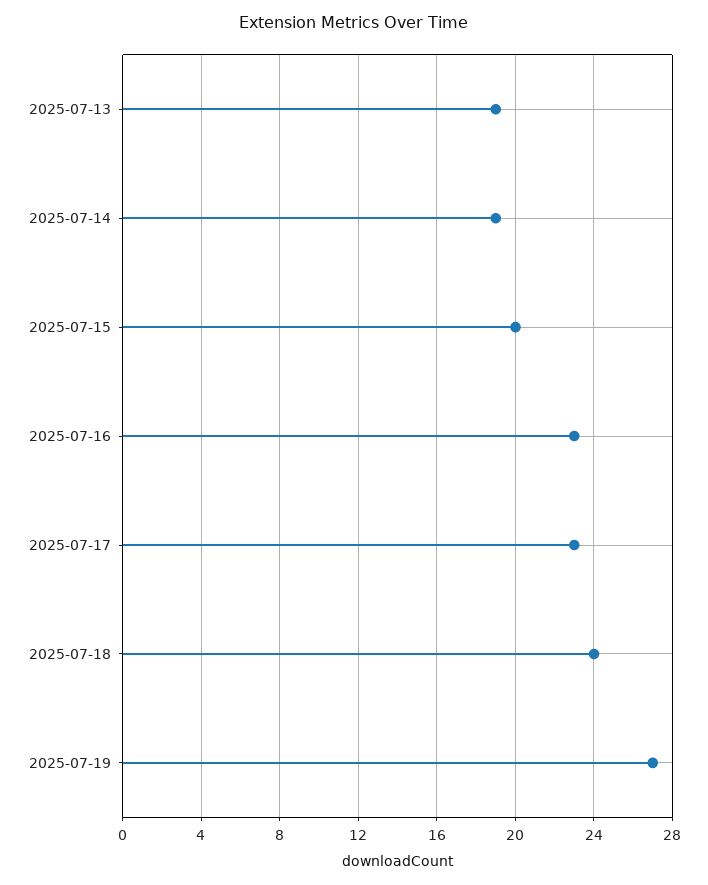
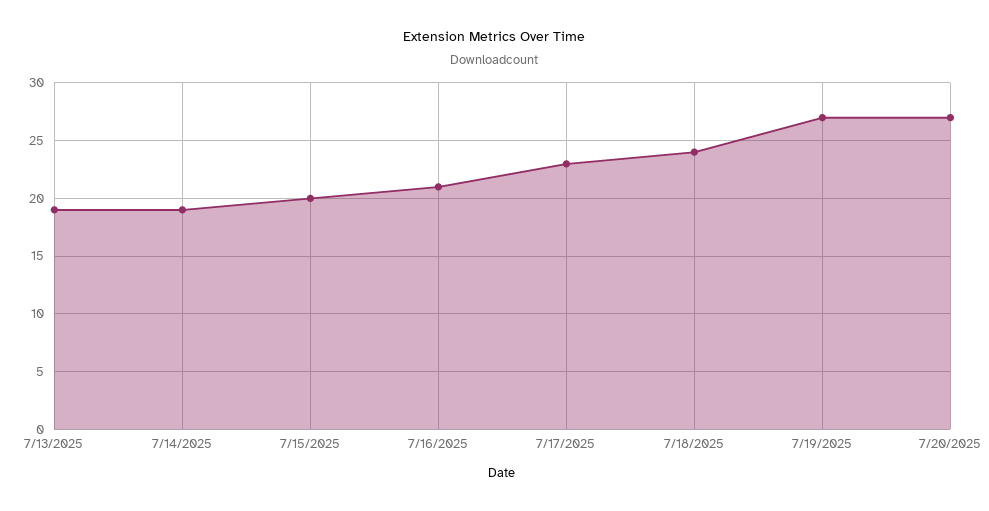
2025-07-16: 23 -> 21
7/20/2025: none -> 27

